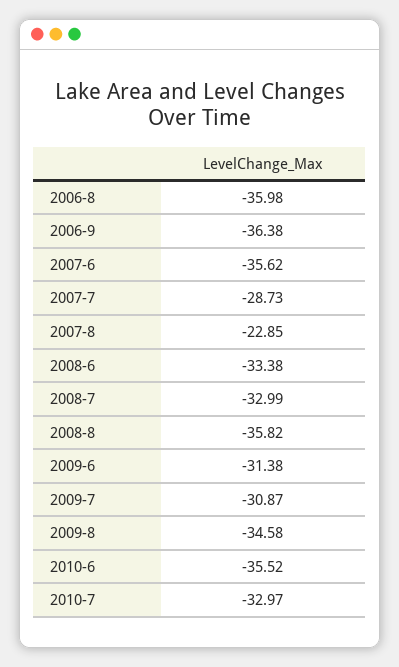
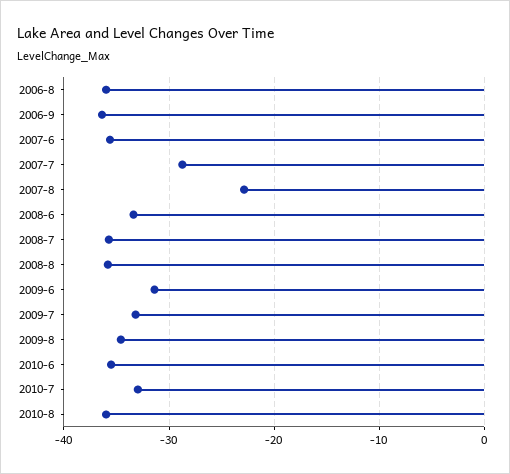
2008-7: -32.99 -> -36
2009-7: -30.87 -> -33
2010-8: none -> -36

